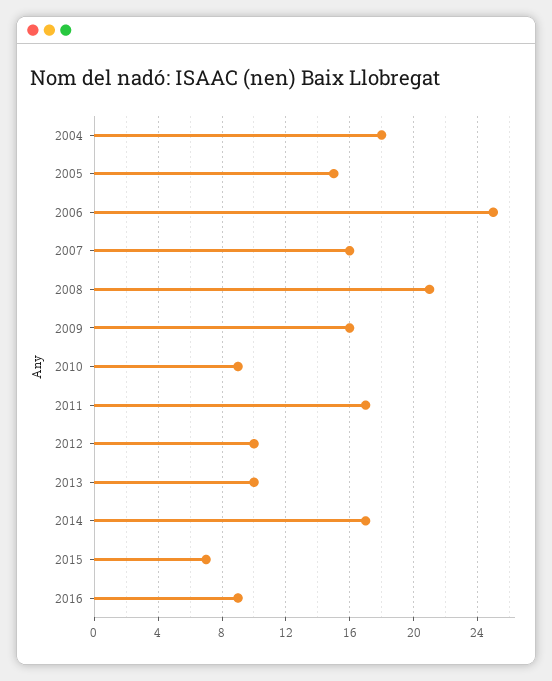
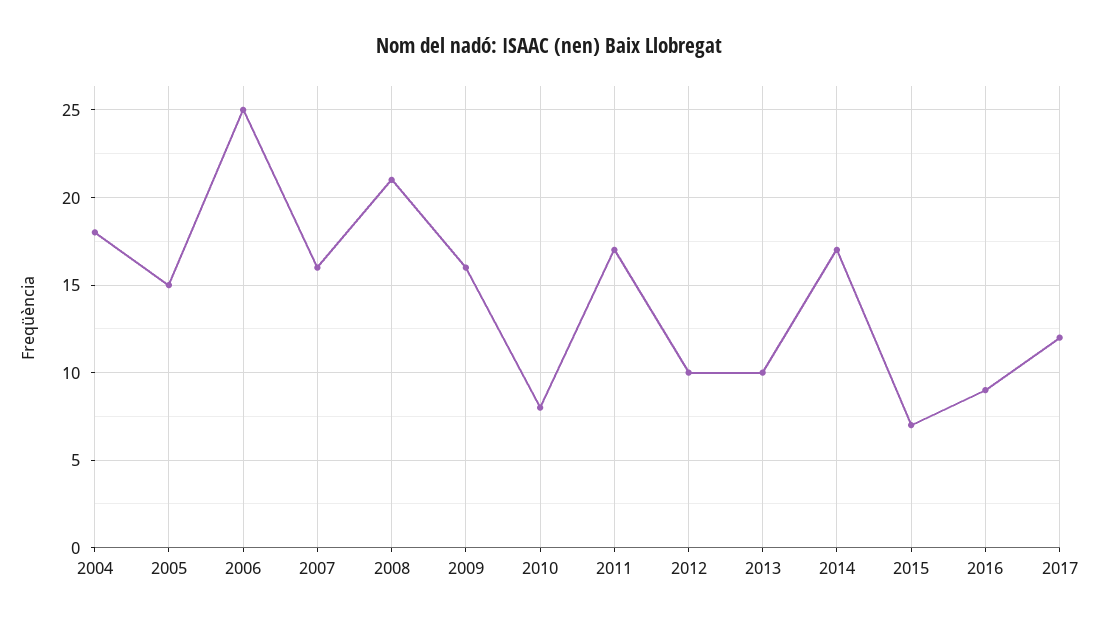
2010: 9 -> 8
2017: none -> 12

